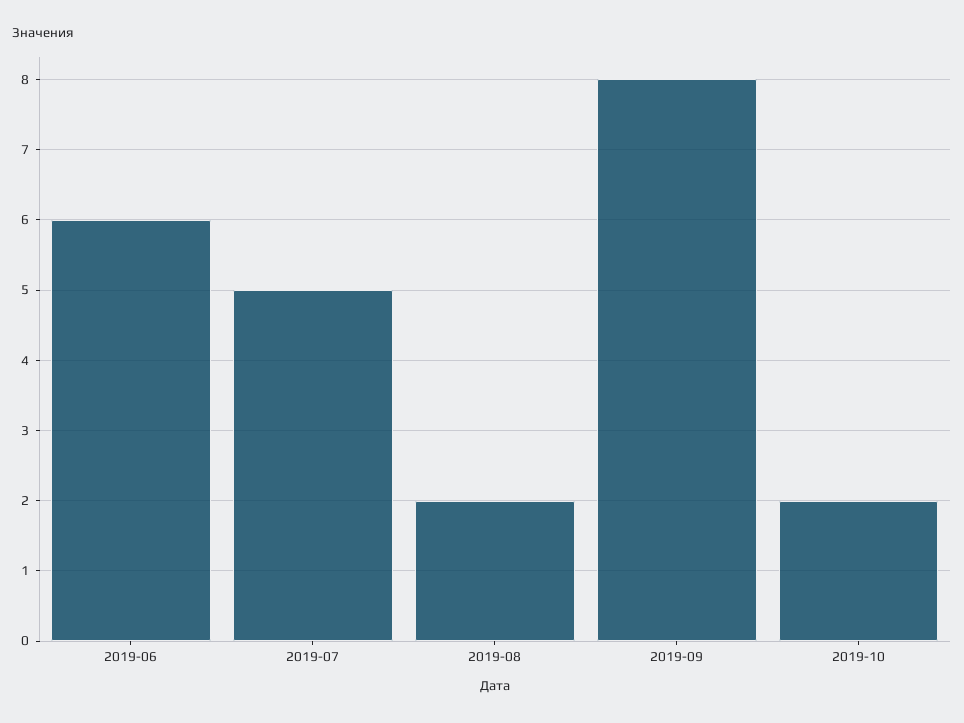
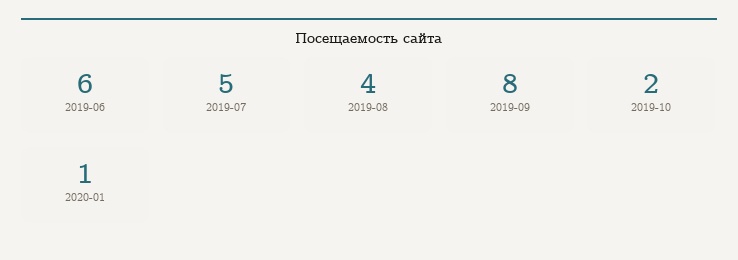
2019-08: 2 -> 4
2020-01: none -> 1

